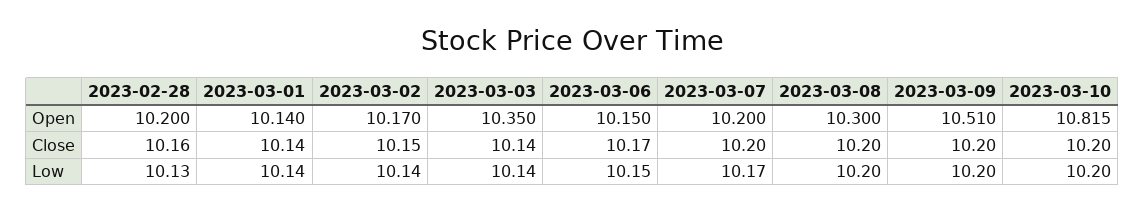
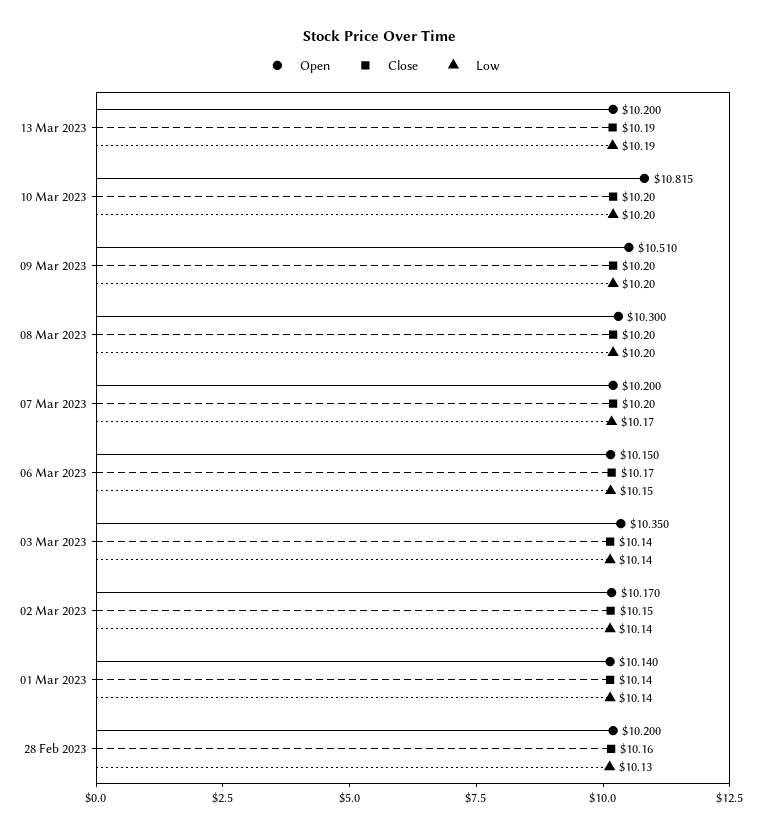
Open, 13 Mar 2023: none -> 10.2
Close, 13 Mar 2023: none -> 10.19
Low, 13 Mar 2023: none -> 10.19

